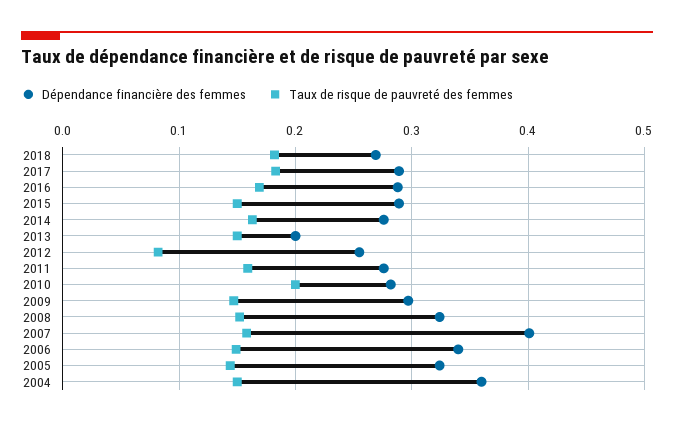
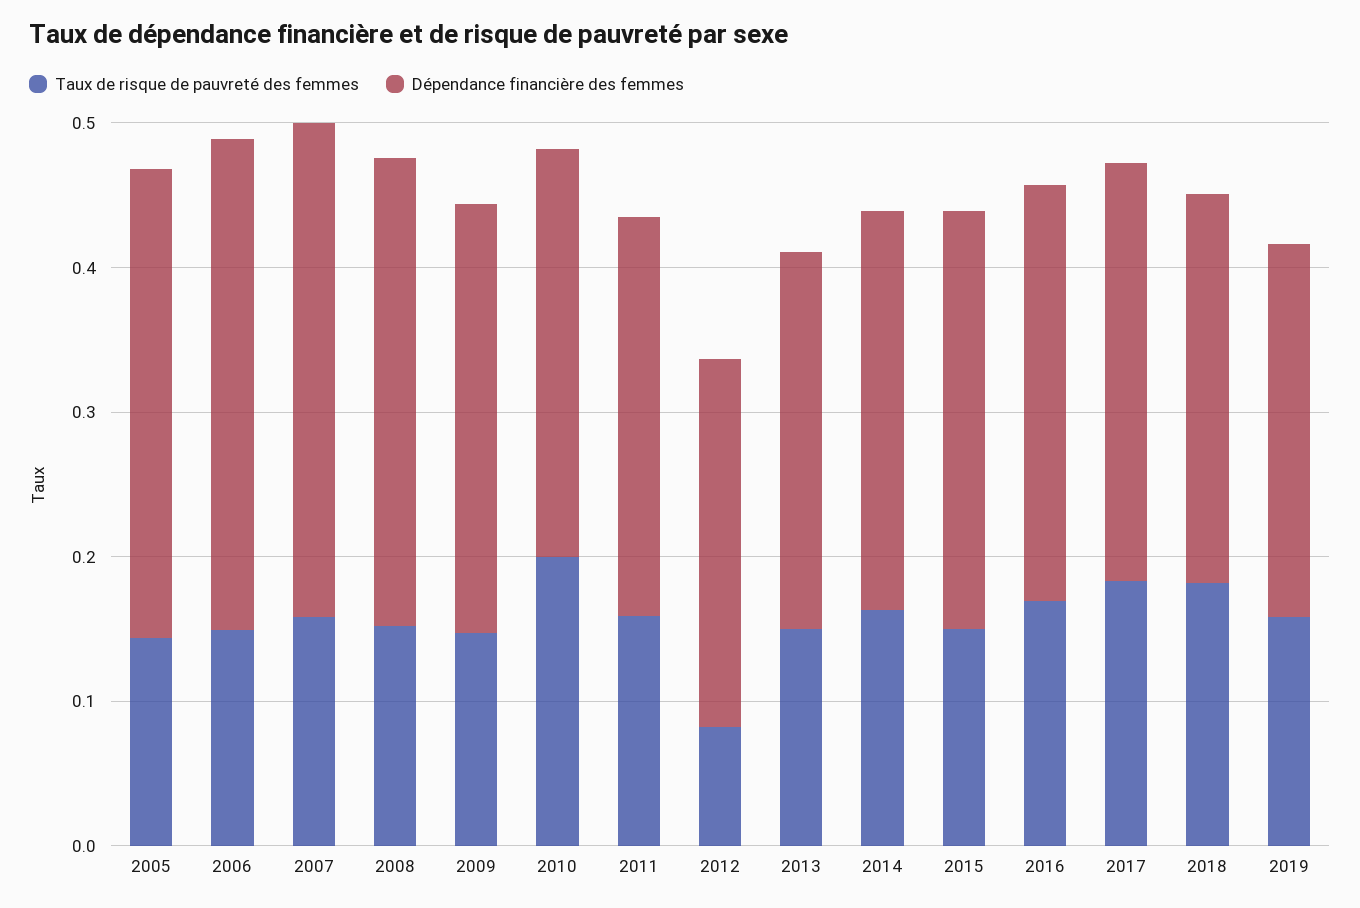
Dépendance financière des femmes, 2013: 0.2 -> 0.26
Dépendance financière des femmes, 2007: 0.4 -> 0.34
Dépendance financière des femmes, 2004: 0.36 -> none
Taux de risque de pauvreté des femmes, 2004: 0.15 -> none
Taux de risque de pauvreté des femmes, 2019: none -> 0.16
Dépendance financière des femmes, 2019: none -> 0.26

